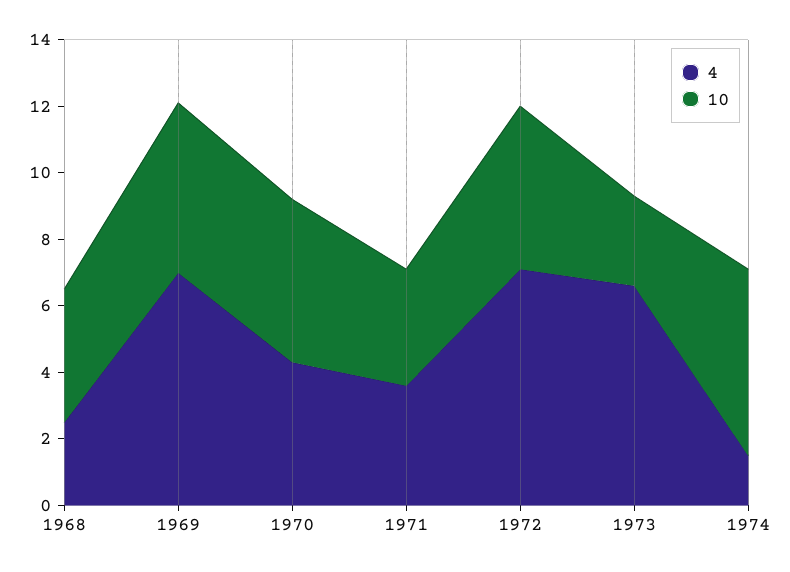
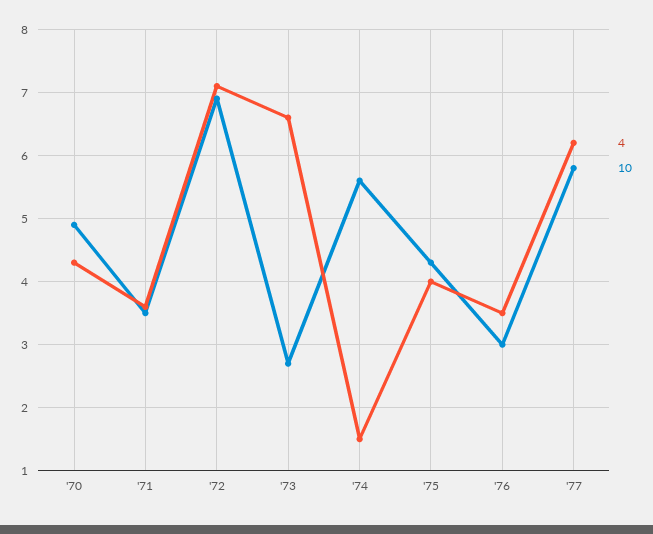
4, 1968: 2.5 -> none
10, 1968: 4 -> none
4, 1969: 7 -> none
10, 1969: 5 -> none
10, 1972: 5 -> 6.9
4, '75: none -> 4
10, '75: none -> 4.3
4, '76: none -> 3.5
10, '76: none -> 3
4, '77: none -> 6.2
10, '77: none -> 5.8

